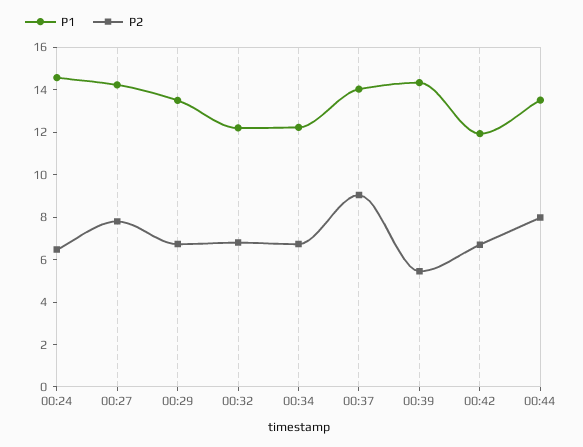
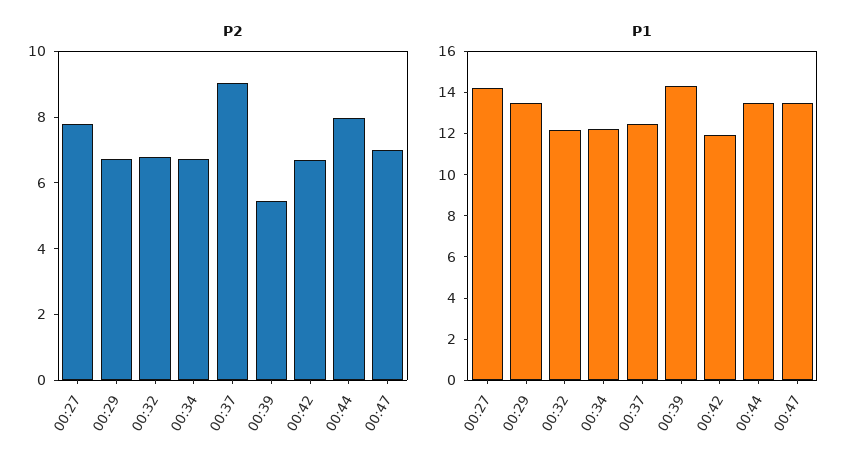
P1, 00:24: 14.5 -> none
P2, 00:24: 6.5 -> none
P1, 00:37: 14 -> 12.5
P2, 00:47: none -> 7
P1, 00:47: none -> 13.5

